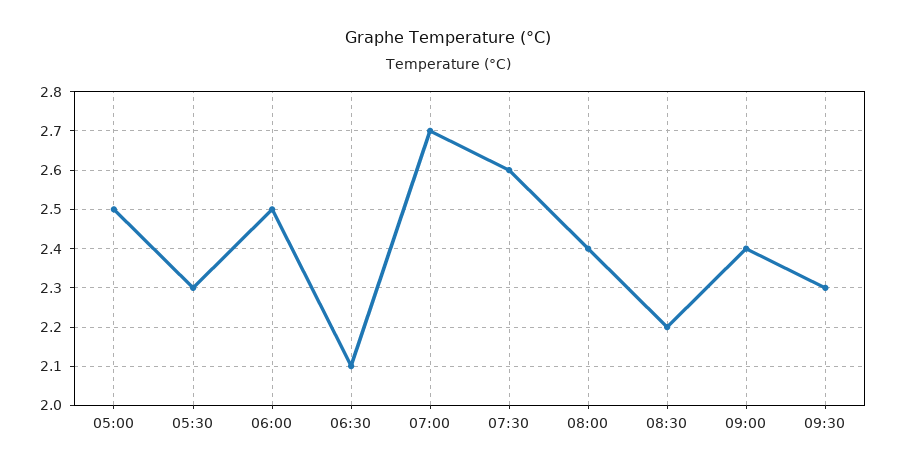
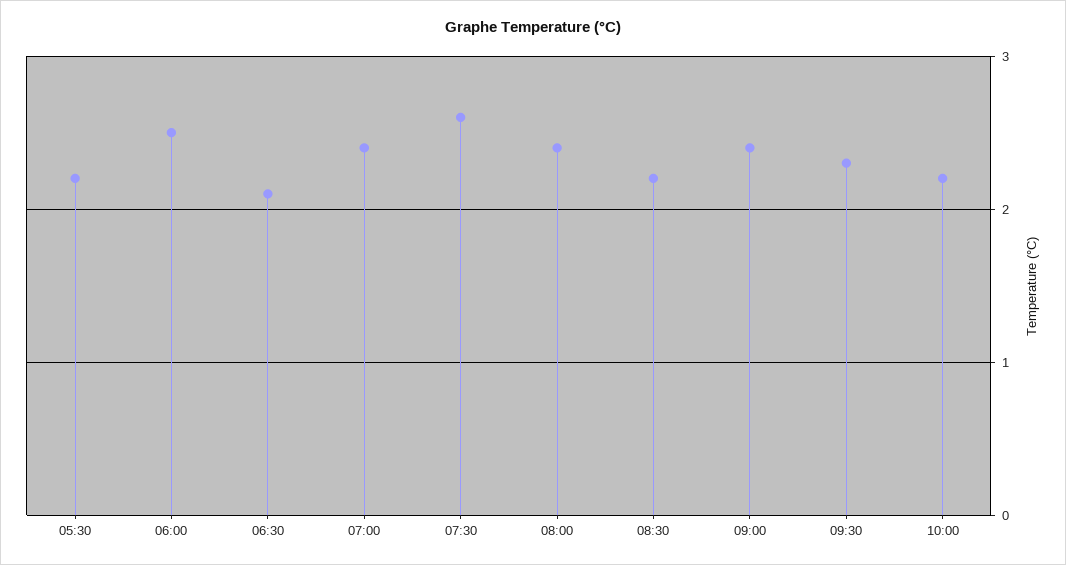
05:00: 2.5 -> none
05:30: 2.3 -> 2.2
07:00: 2.7 -> 2.4
10:00: none -> 2.2

